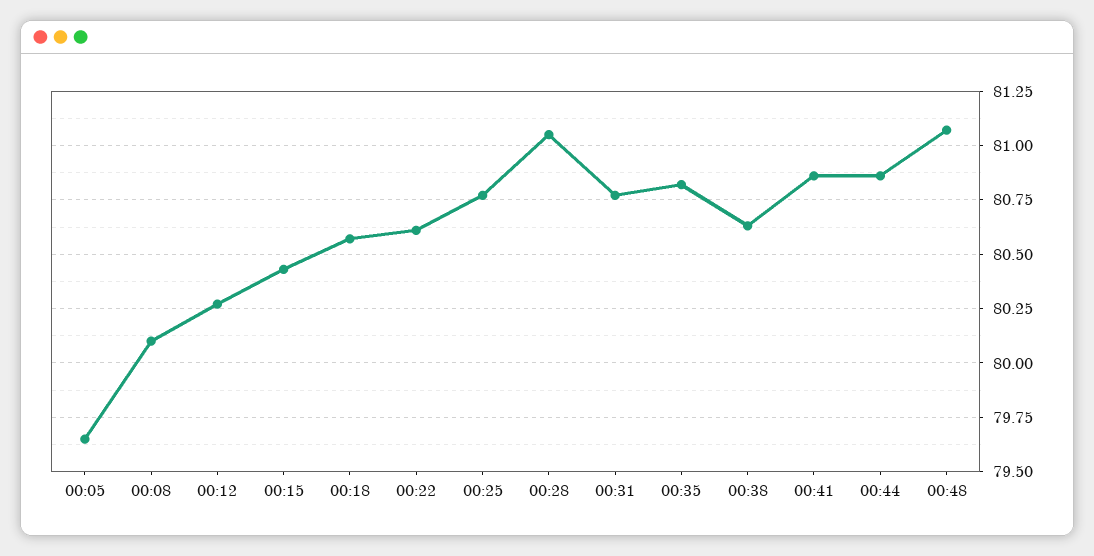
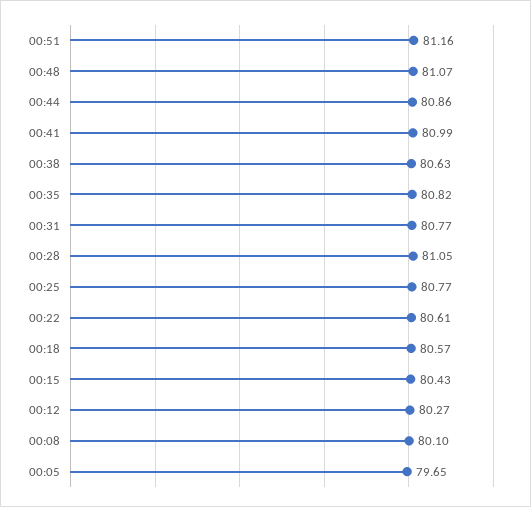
00:41: 80.85 -> 80.99
00:51: none -> 81.16

